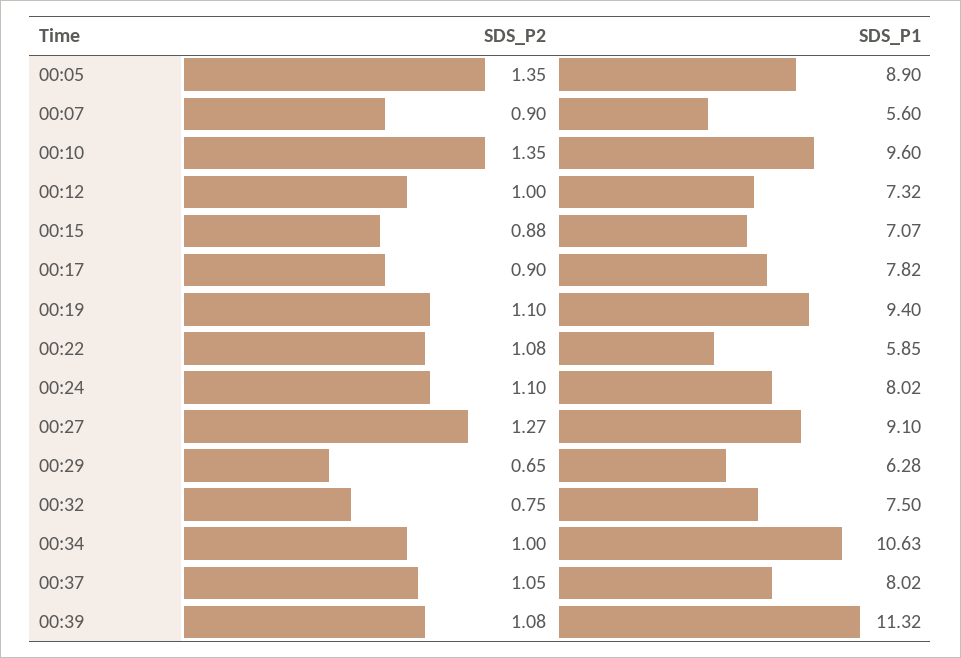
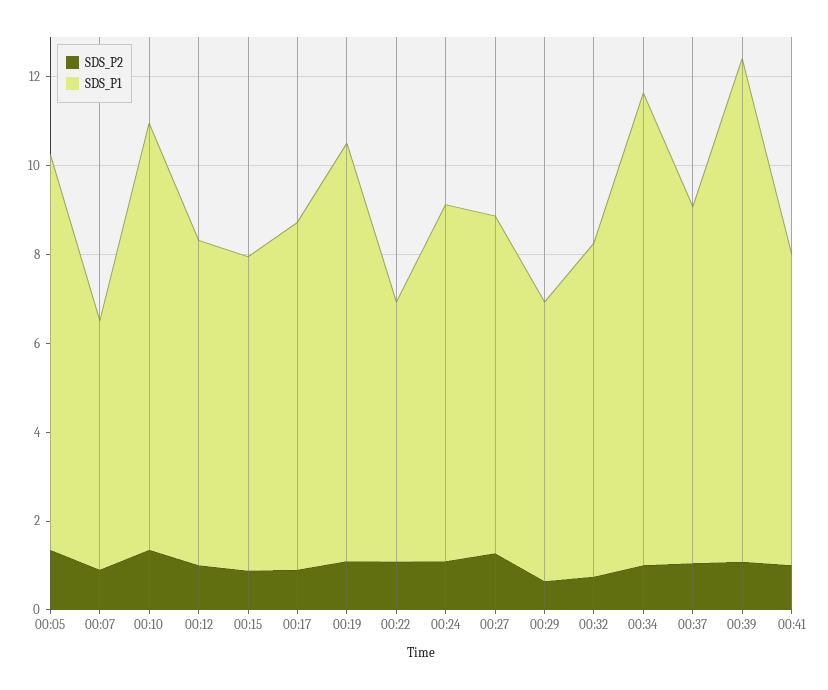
SDS_P1, 00:27: 9.1 -> 7.5
SDS_P2, 00:41: none -> 1
SDS_P1, 00:41: none -> 7

